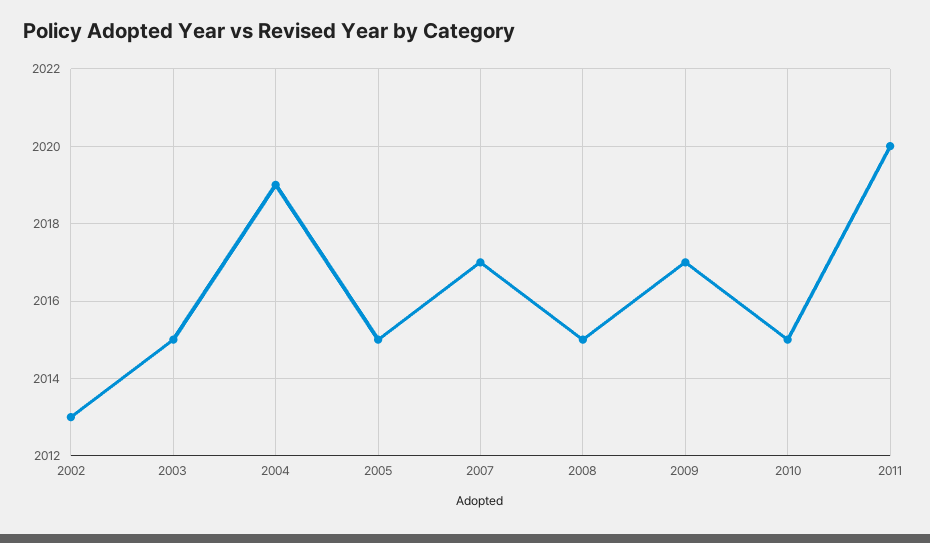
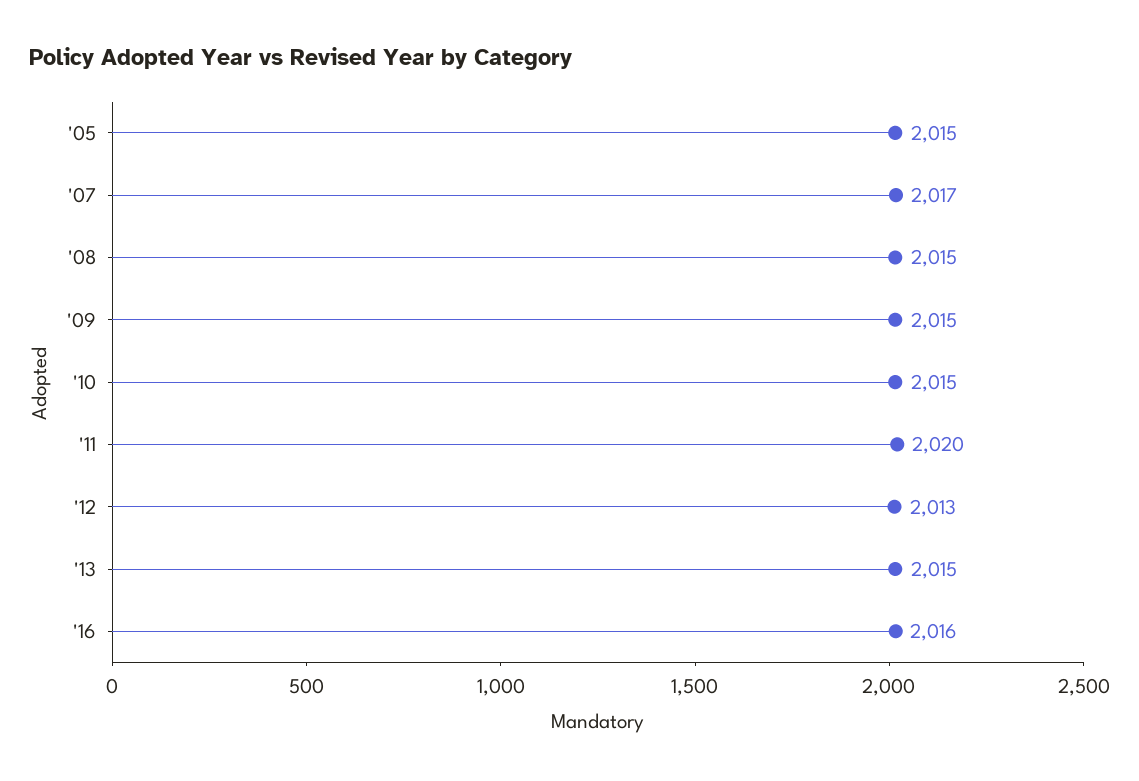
2002: 2013 -> none
2003: 2015 -> none
2004: 2019 -> none
2009: 2017 -> 2015
'12: none -> 2013
'13: none -> 2015
'16: none -> 2016

